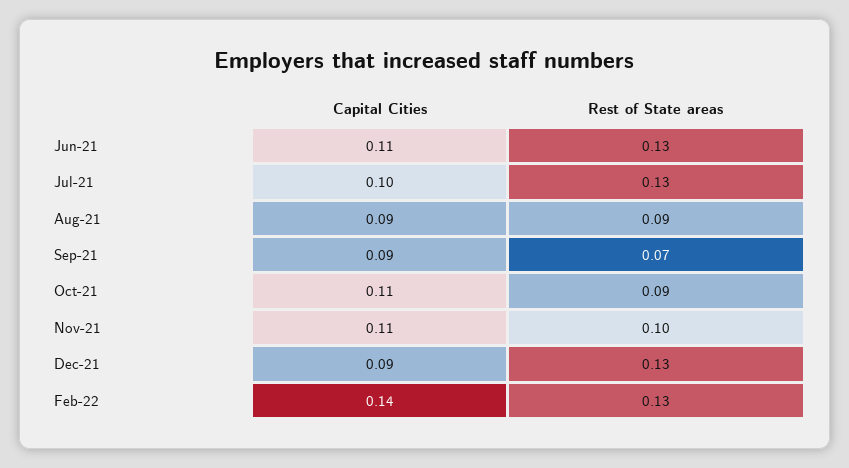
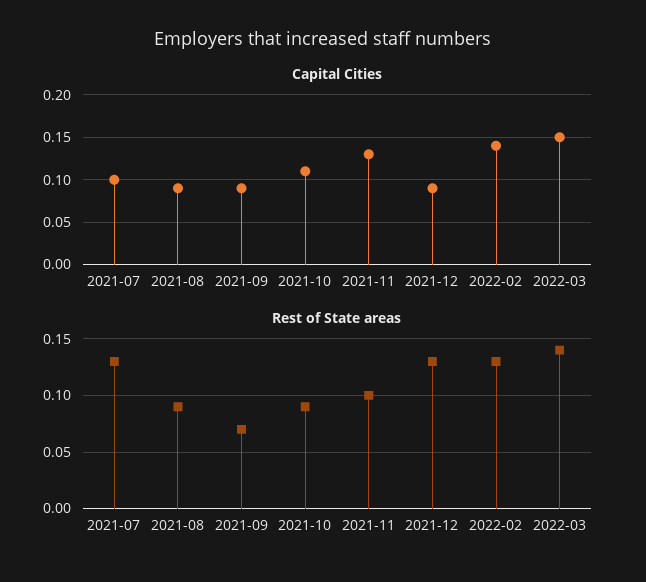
Capital Cities, Jun-21: 0.11 -> none
Rest of State areas, Jun-21: 0.13 -> none
Capital Cities, Nov-21: 0.11 -> 0.13
Capital Cities, 2022-03: none -> 0.15
Rest of State areas, 2022-03: none -> 0.14

